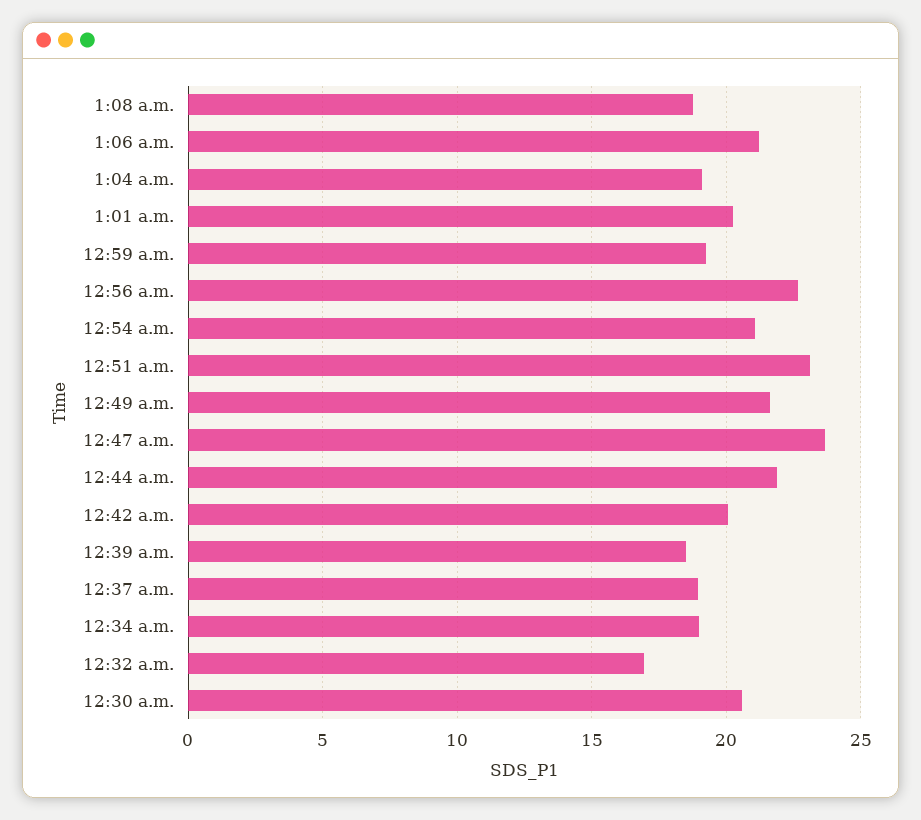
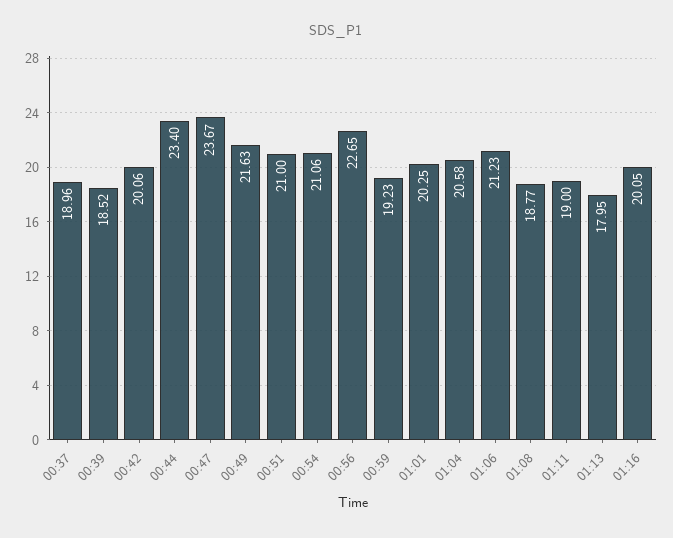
1:04 a.m.: 19 -> 20.58
12:51 a.m.: 23 -> 21
12:44 a.m.: 22 -> 23.4
12:34 a.m.: 19 -> none
12:32 a.m.: 17 -> none
12:30 a.m.: 20.5 -> none
01:11: none -> 19
01:13: none -> 17.95
01:16: none -> 20.05

